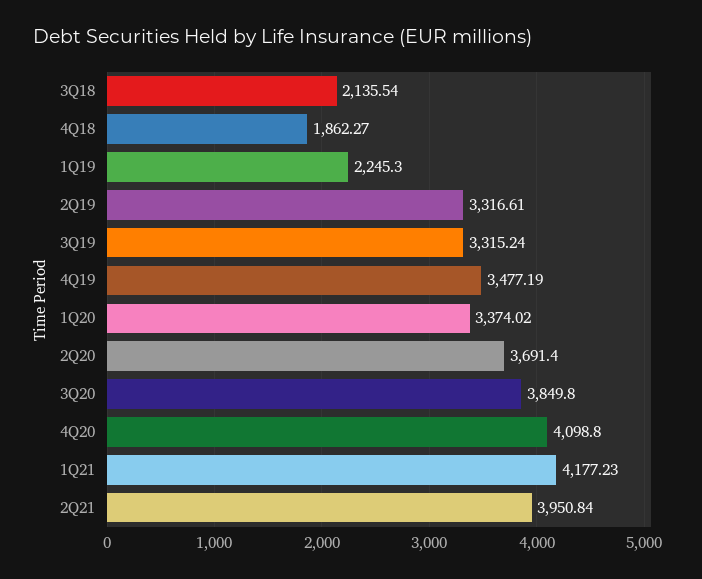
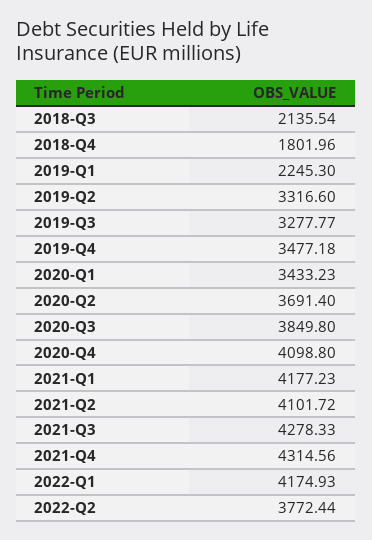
4Q18: 1862.27 -> 1801.96
2Q19: 3316.61 -> 3316.6
3Q19: 3315.24 -> 3277.77
4Q19: 3477.19 -> 3477.18
1Q20: 3374.02 -> 3433.23
2Q21: 3950.84 -> 4101.72
2021-Q3: none -> 4278.33
2021-Q4: none -> 4314.56
2022-Q1: none -> 4174.93
2022-Q2: none -> 3772.44

